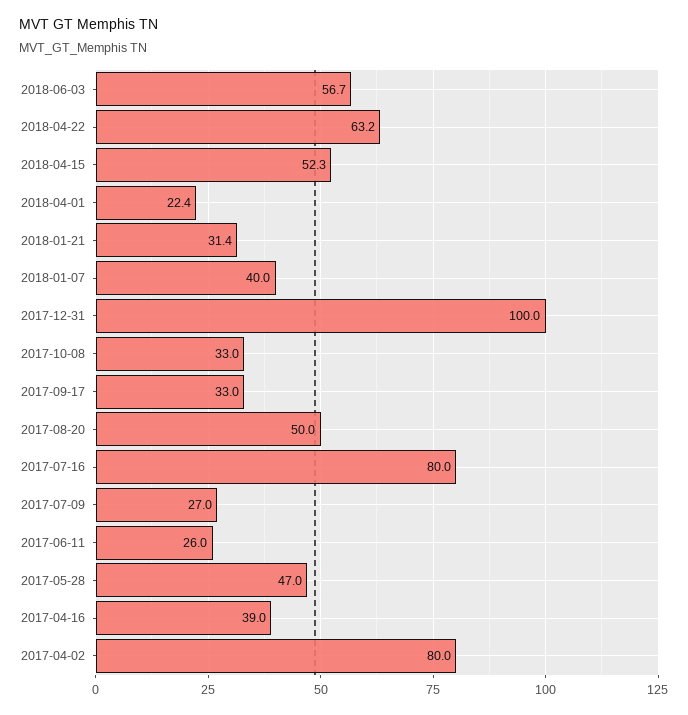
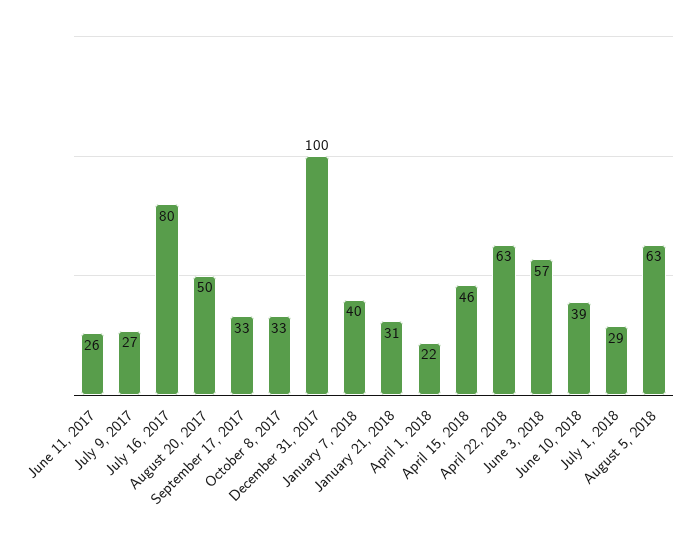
2018-04-15: 52.3 -> 46
2017-05-28: 47 -> none
2017-04-16: 39 -> none
2017-04-02: 80 -> none
June 10, 2018: none -> 39
July 1, 2018: none -> 29
August 5, 2018: none -> 63

